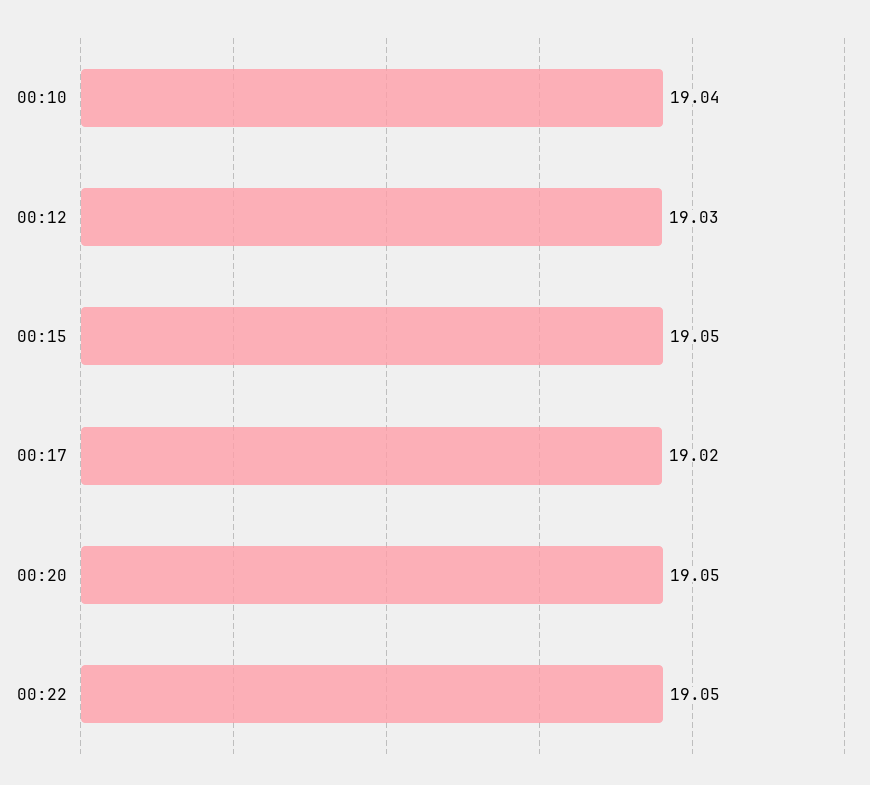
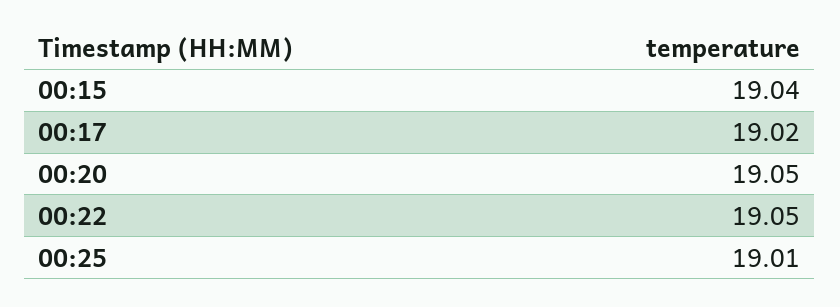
00:10: 19.04 -> none
00:12: 19.03 -> none
00:15: 19.05 -> 19.04
00:25: none -> 19.01

